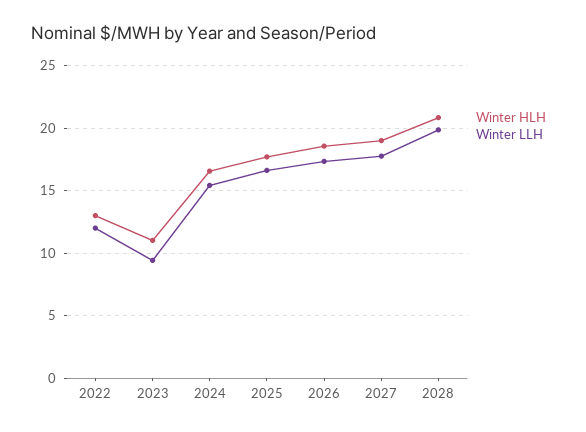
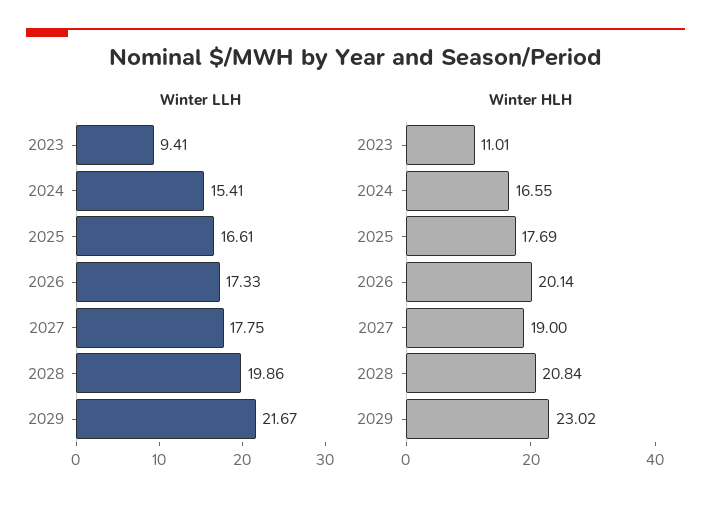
Winter HLH, 2022: 13 -> none
Winter LLH, 2022: 12 -> none
Winter HLH, 2026: 18.5 -> 20.14
Winter LLH, 2029: none -> 21.67
Winter HLH, 2029: none -> 23.02

